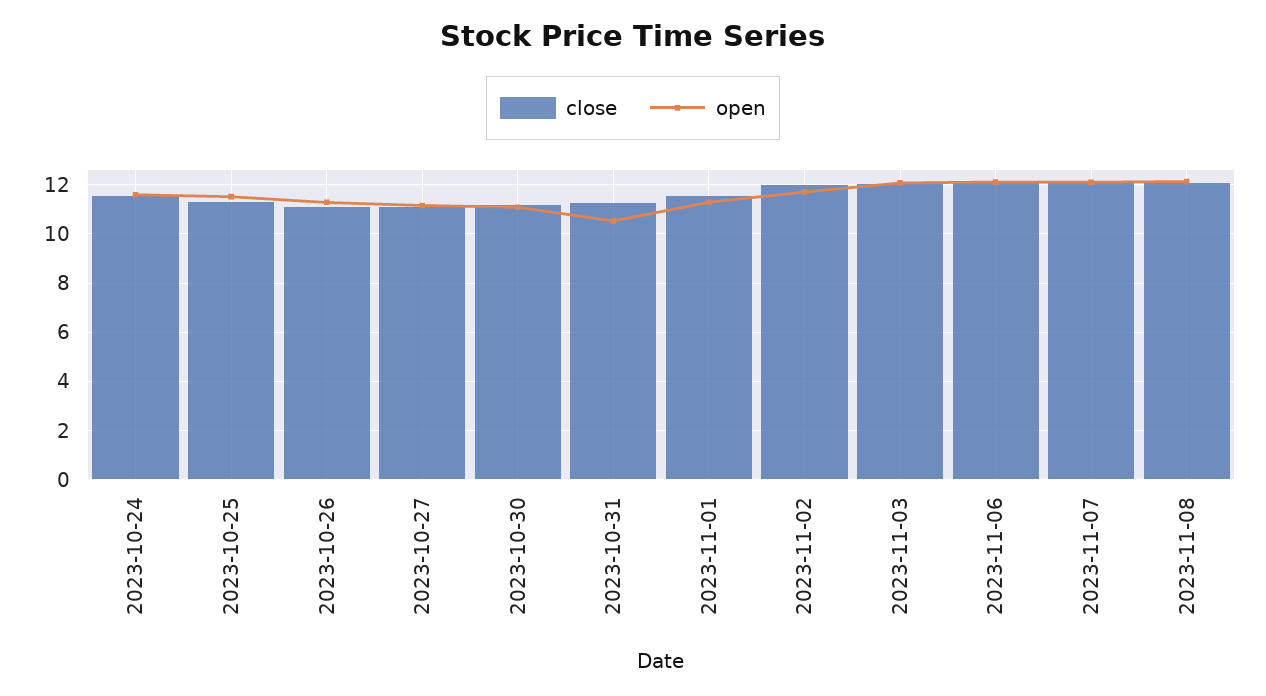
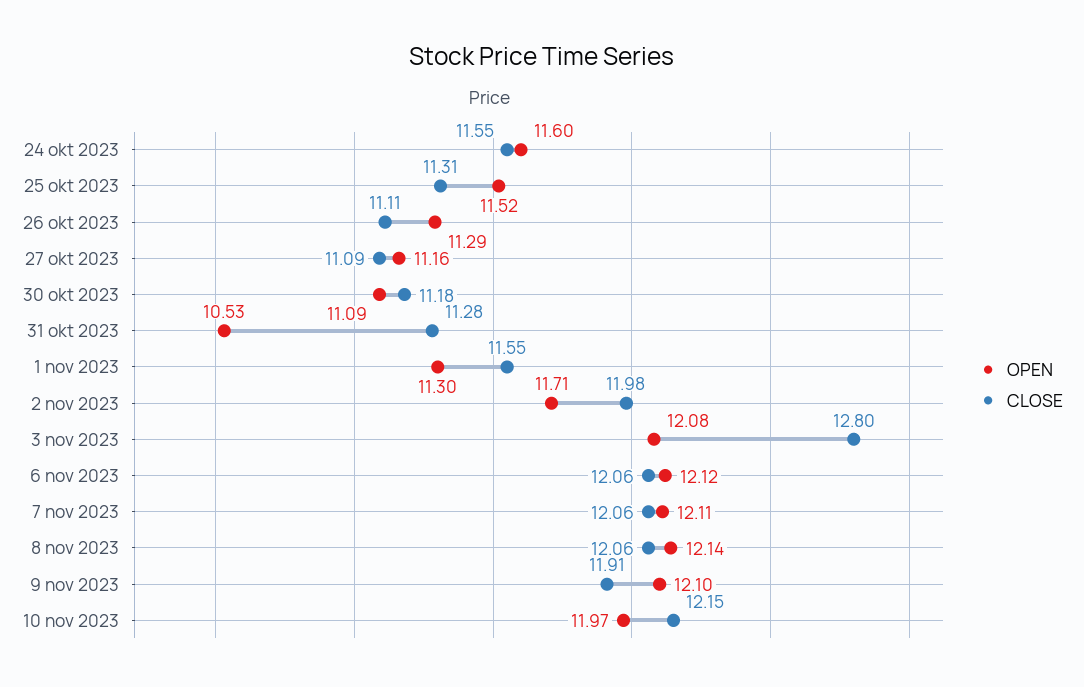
close, 2023-11-03: 12 -> 12.8
open, 9 nov 2023: none -> 12.1
close, 9 nov 2023: none -> 11.91
open, 10 nov 2023: none -> 11.97
close, 10 nov 2023: none -> 12.15

